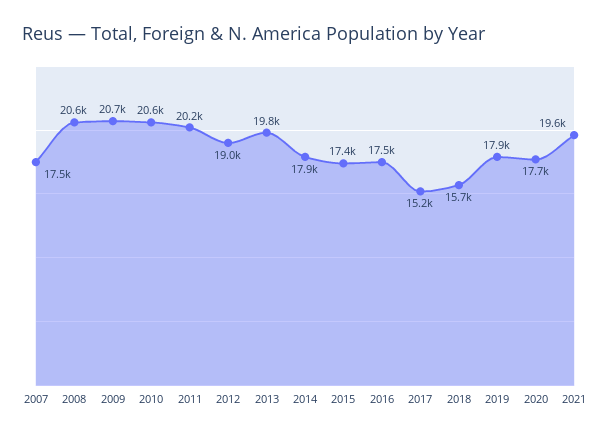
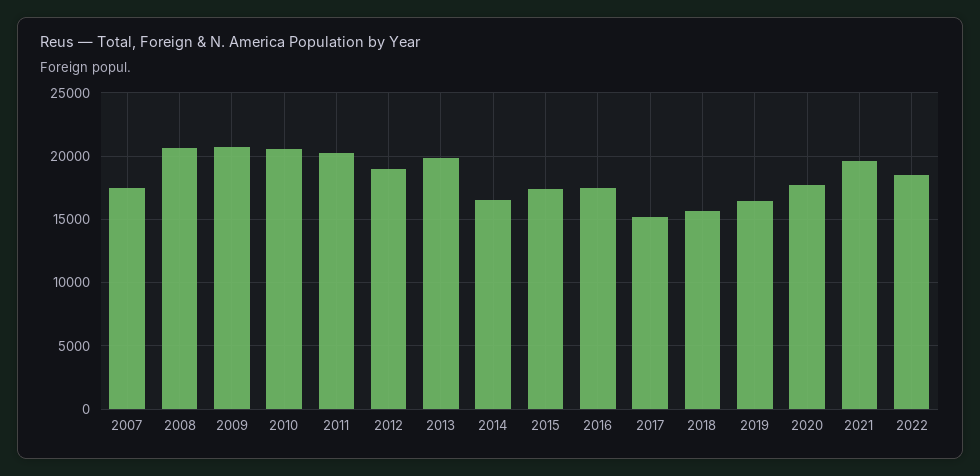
2014: 17900 -> 16500
2019: 17900 -> 16500
2022: none -> 18500

